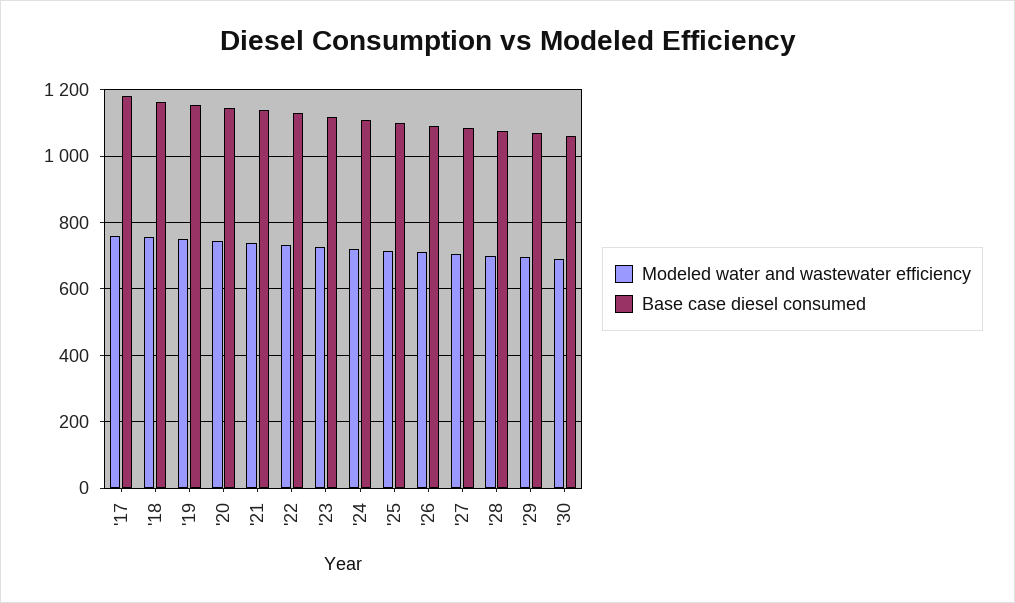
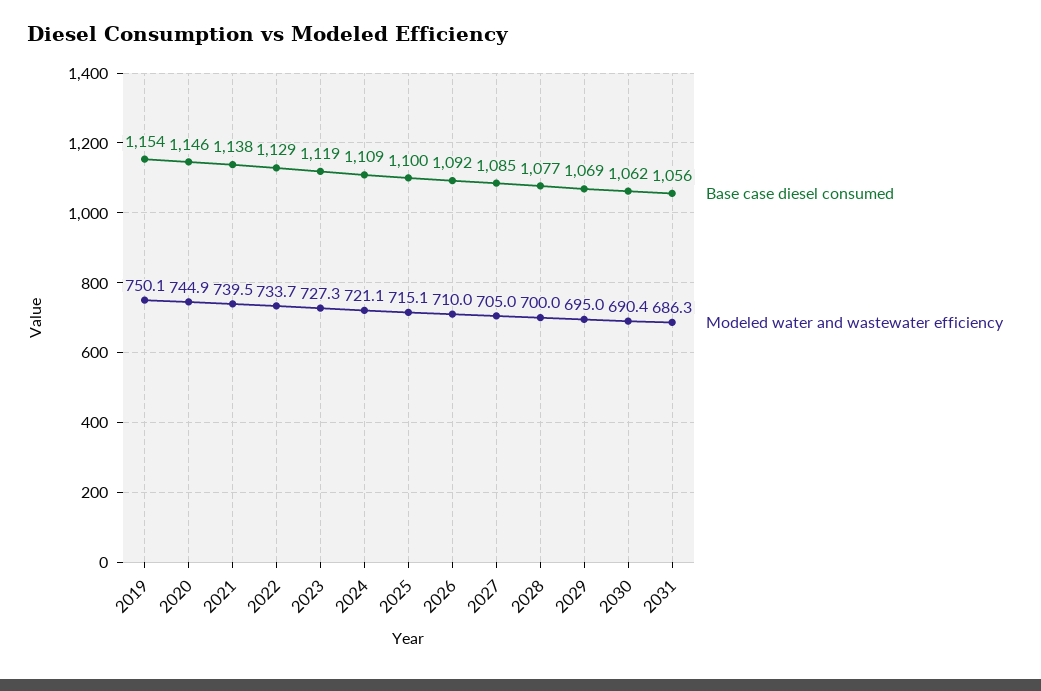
Modeled water and wastewater efficiency, '17: 760 -> none
Base case diesel consumed, '17: 1180 -> none
Modeled water and wastewater efficiency, '18: 760 -> none
Base case diesel consumed, '18: 1160 -> none
Base case diesel consumed, 2031: none -> 1056
Modeled water and wastewater efficiency, 2031: none -> 686.3

